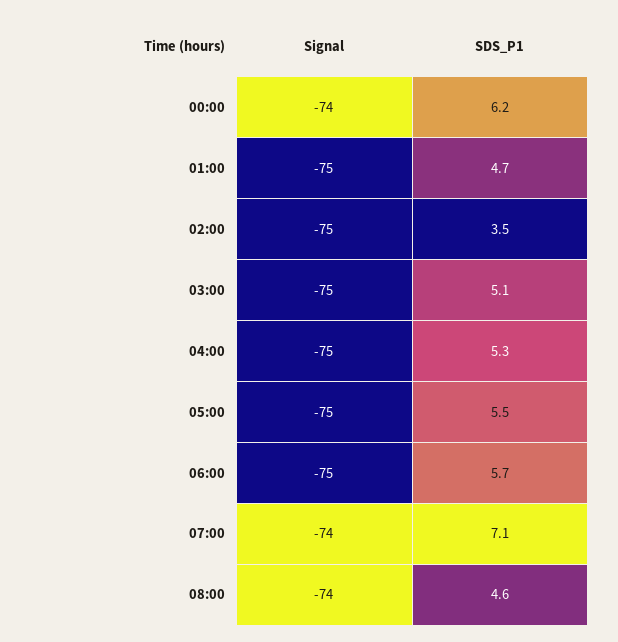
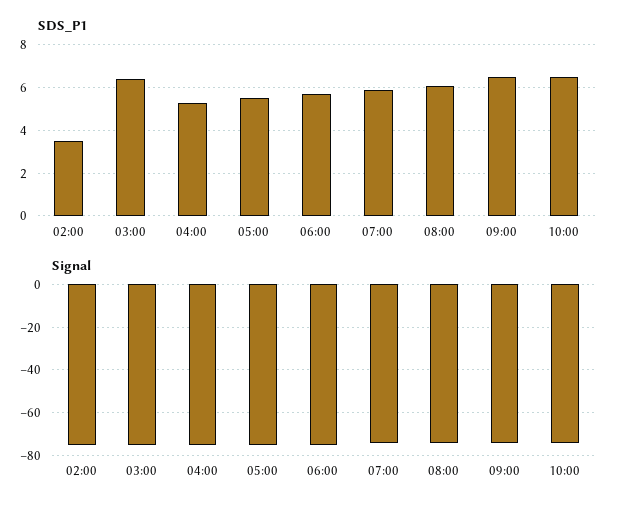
Signal, 00:00: -74 -> none
SDS_P1, 00:00: 6.2 -> none
Signal, 01:00: -75 -> none
SDS_P1, 01:00: 4.7 -> none
SDS_P1, 03:00: 5.1 -> 6.5
SDS_P1, 07:00: 7.1 -> 6
SDS_P1, 08:00: 4.6 -> 6
SDS_P1, 09:00: none -> 6.5
SDS_P1, 10:00: none -> 6.5
Signal, 09:00: none -> -75
Signal, 10:00: none -> -75

